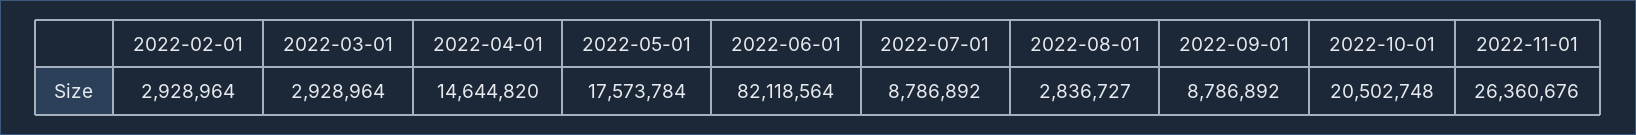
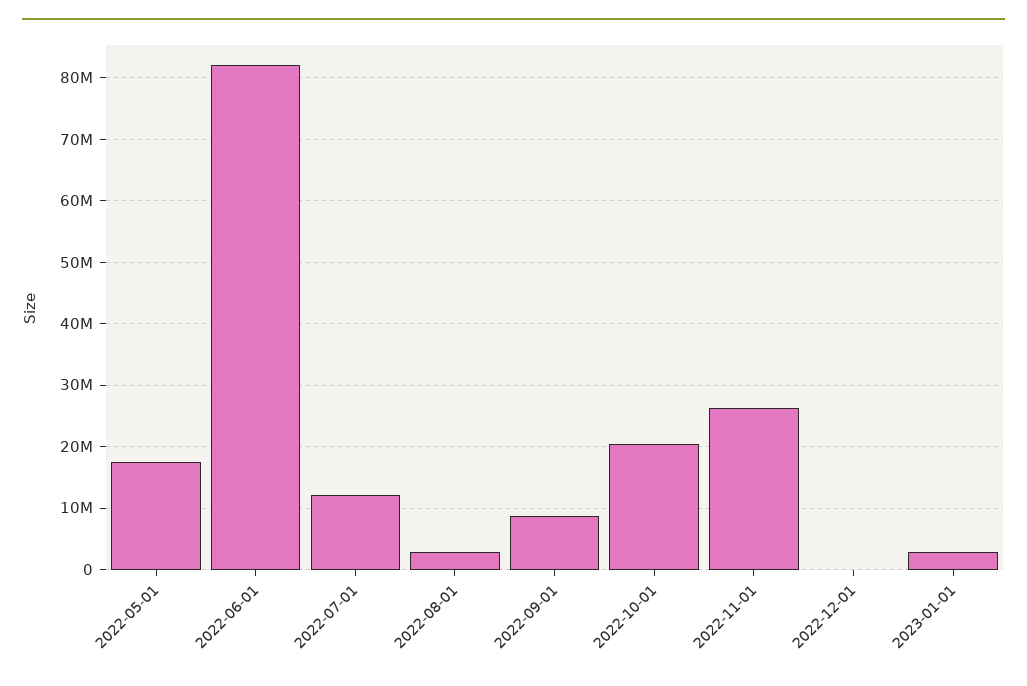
2022-02-01: 2928964 -> none
2022-03-01: 2928964 -> none
2022-04-01: 14644820 -> none
2022-07-01: 8786892 -> 12000000
2022-12-01: none -> 0
2023-01-01: none -> 3000000

